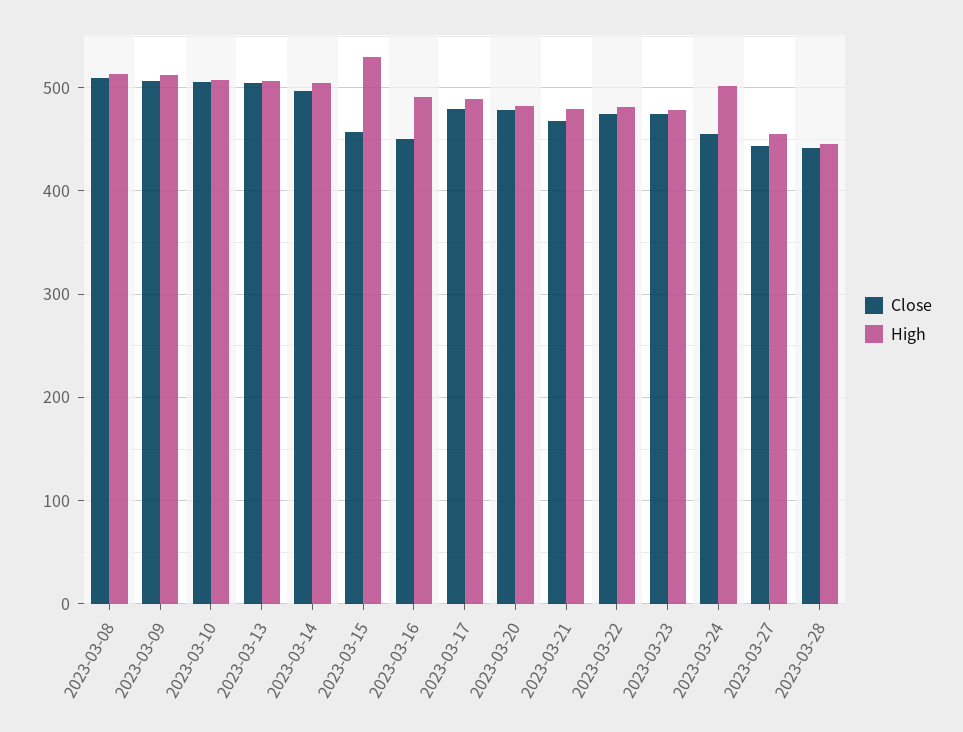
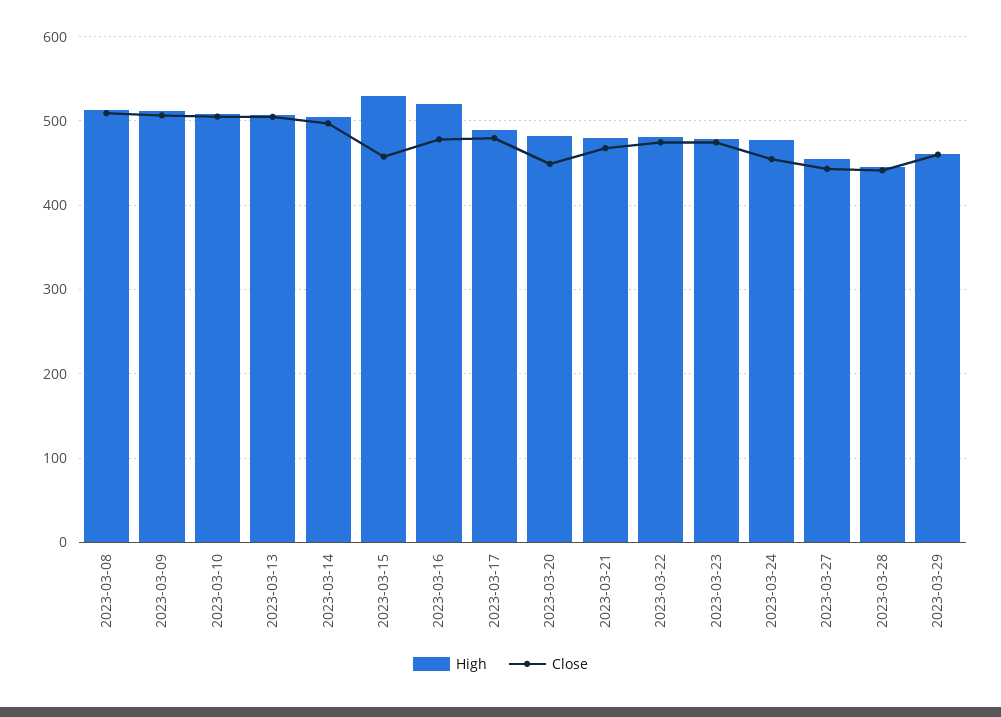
Close, 2023-03-16: 450 -> 480
High, 2023-03-16: 490 -> 520
Close, 2023-03-20: 480 -> 450
High, 2023-03-24: 500 -> 480
High, 2023-03-29: none -> 460
Close, 2023-03-29: none -> 460

